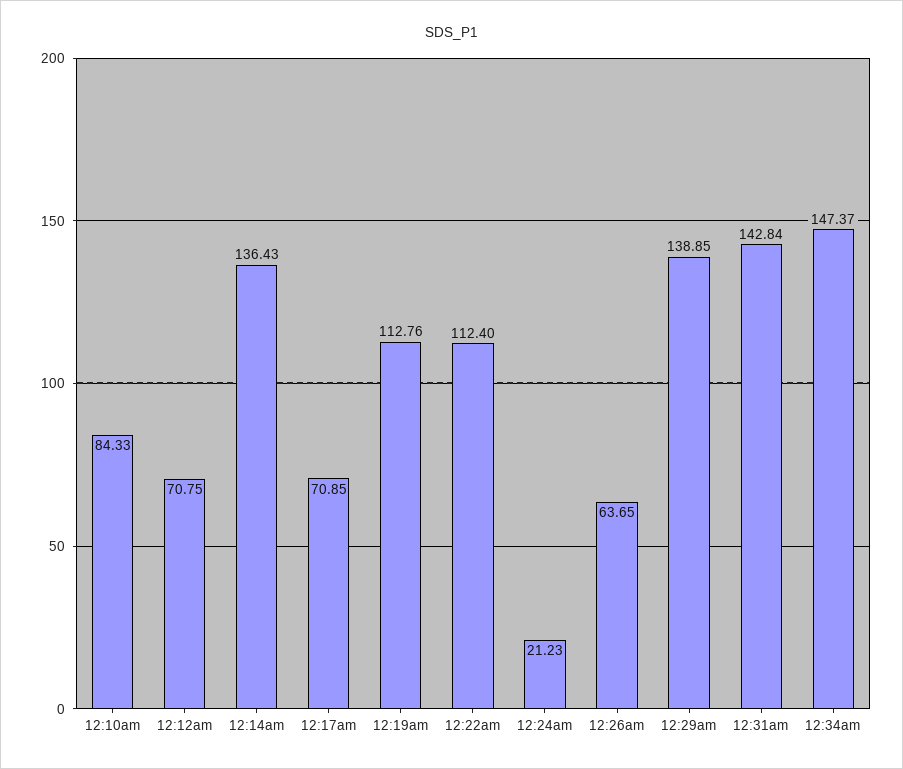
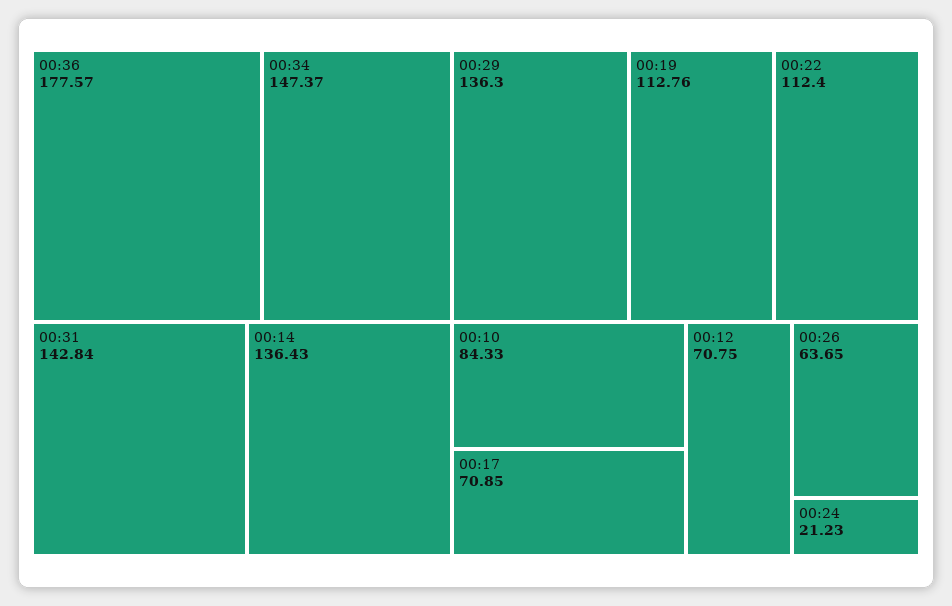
12:29am: 138.85 -> 136.3
00:36: none -> 177.57

